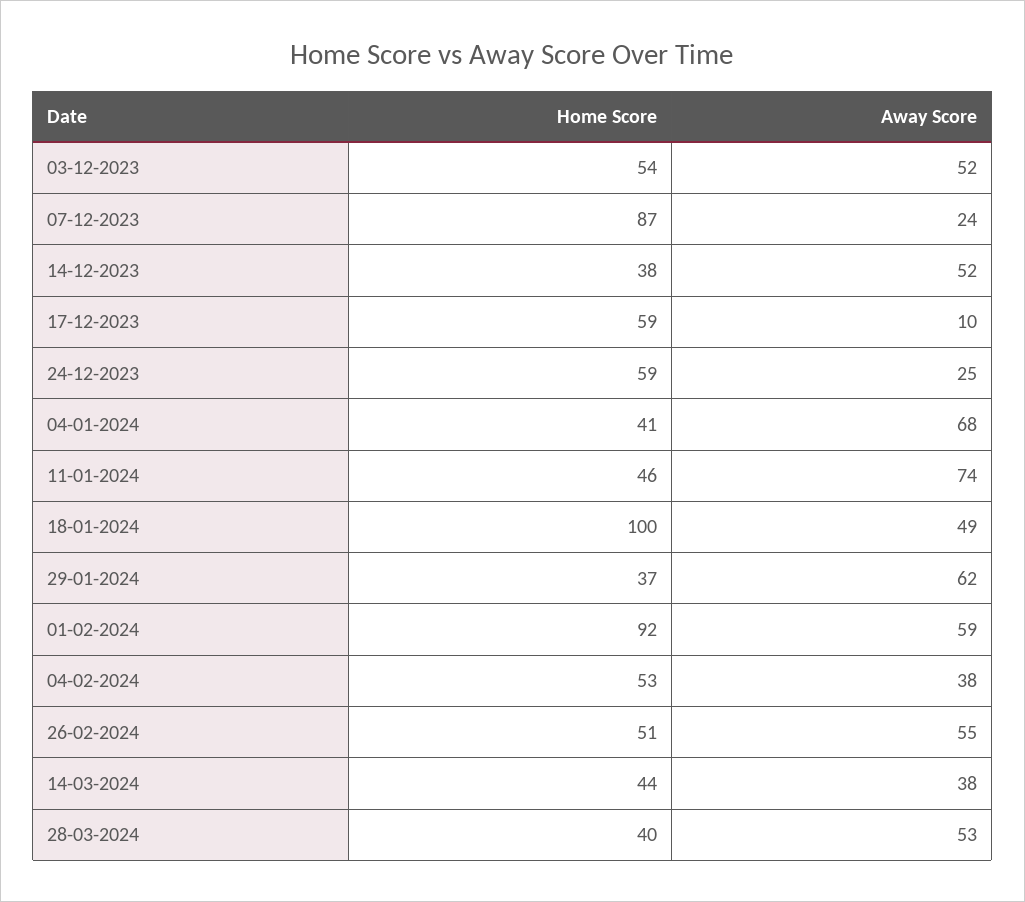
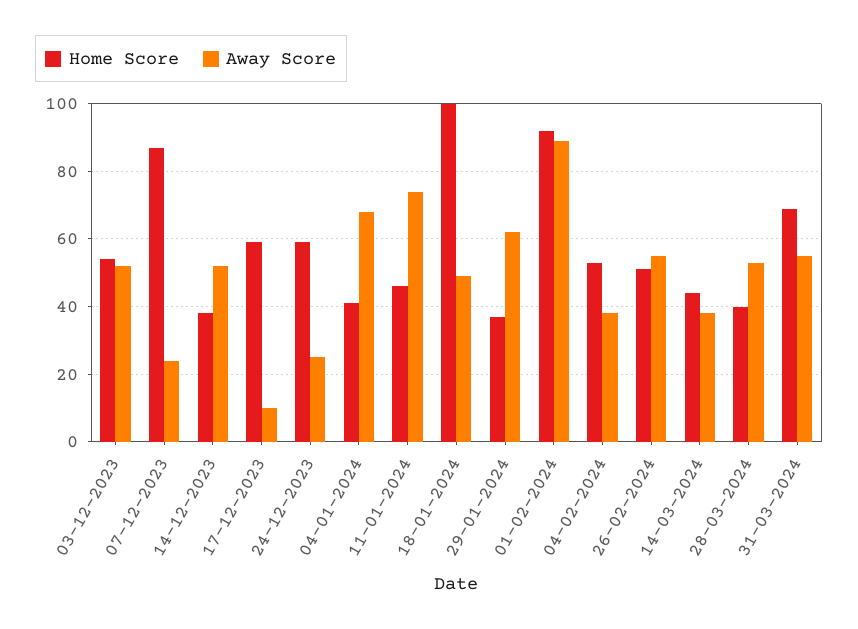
Away Score, 01-02-2024: 59 -> 90
Home Score, 31-03-2024: none -> 70
Away Score, 31-03-2024: none -> 55

